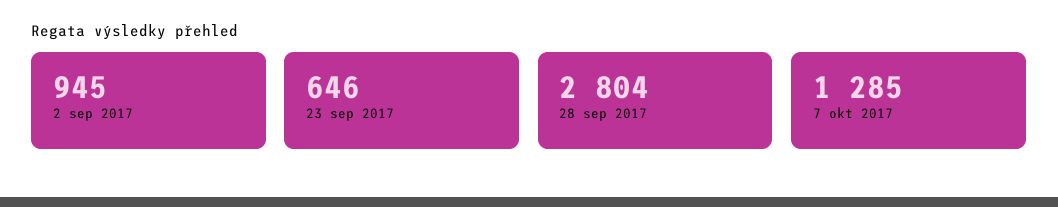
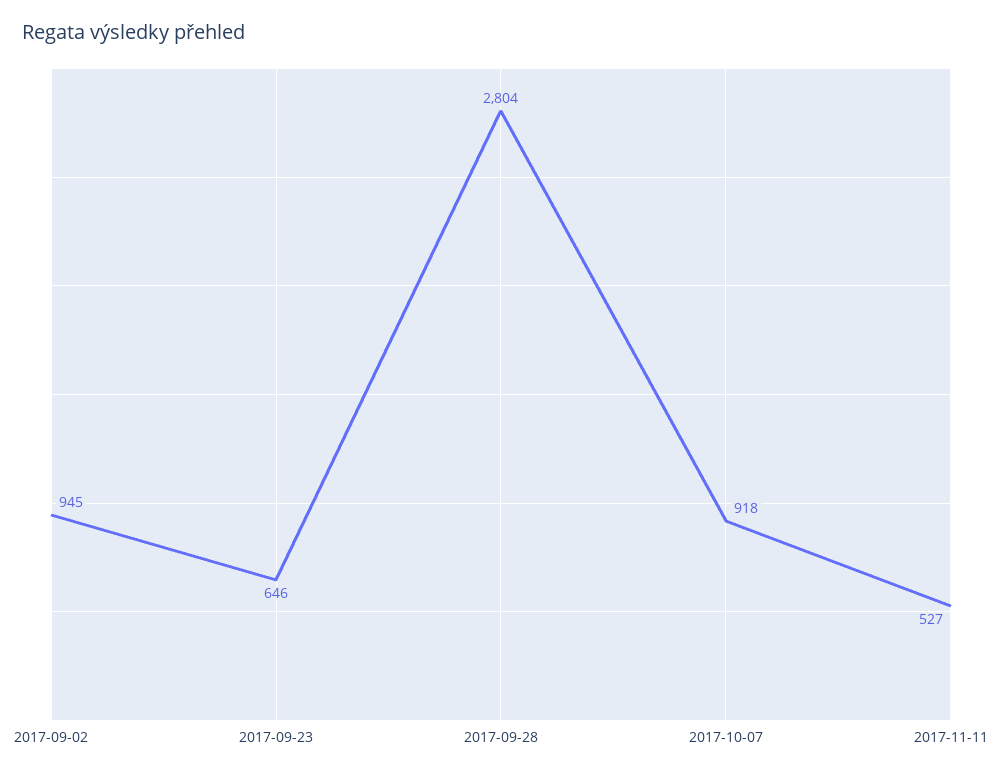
7 okt 2017: 1285 -> 918
2017-11-11: none -> 527

